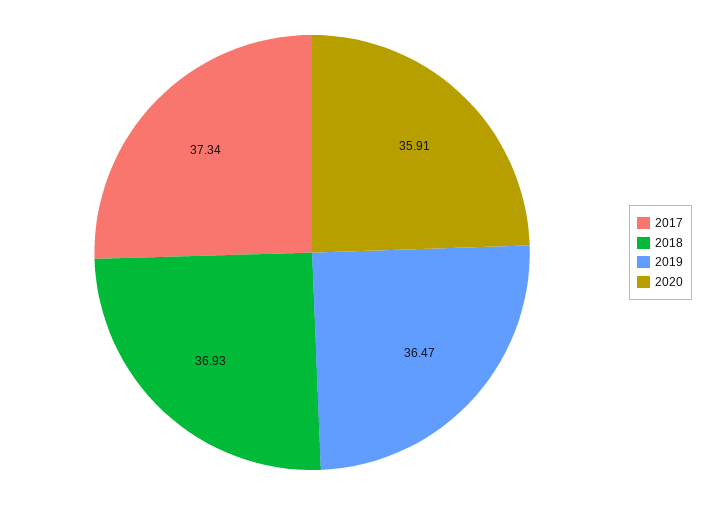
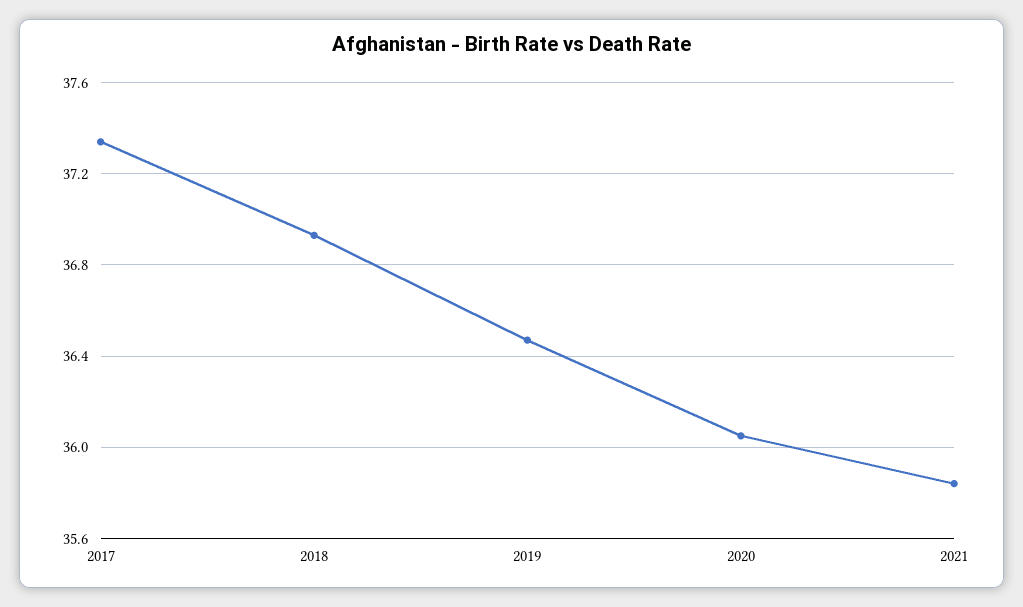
2020: 35.91 -> 36.05
2021: none -> 35.85

